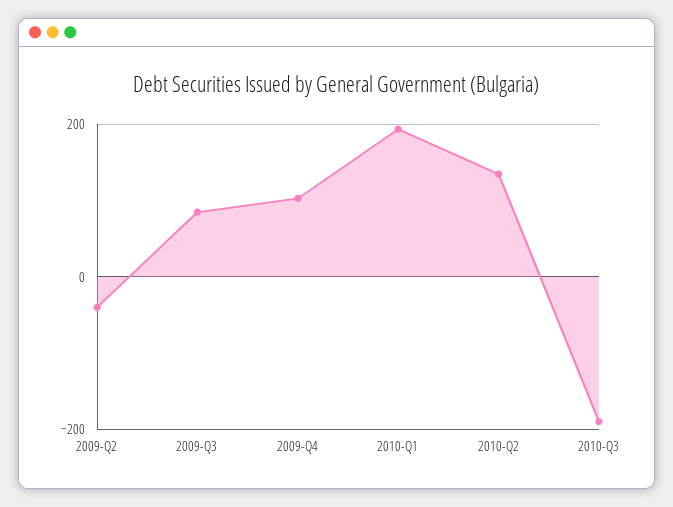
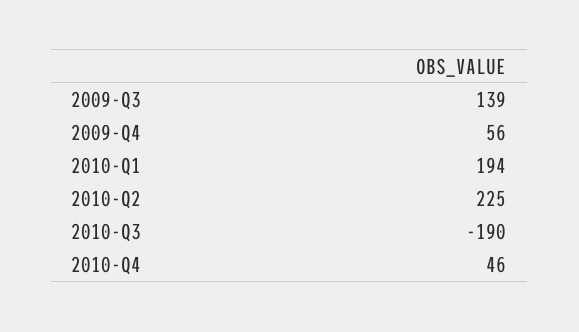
2009-Q2: -40 -> none
2009-Q3: 80 -> 139
2009-Q4: 100 -> 56
2010-Q2: 140 -> 225
2010-Q4: none -> 46

